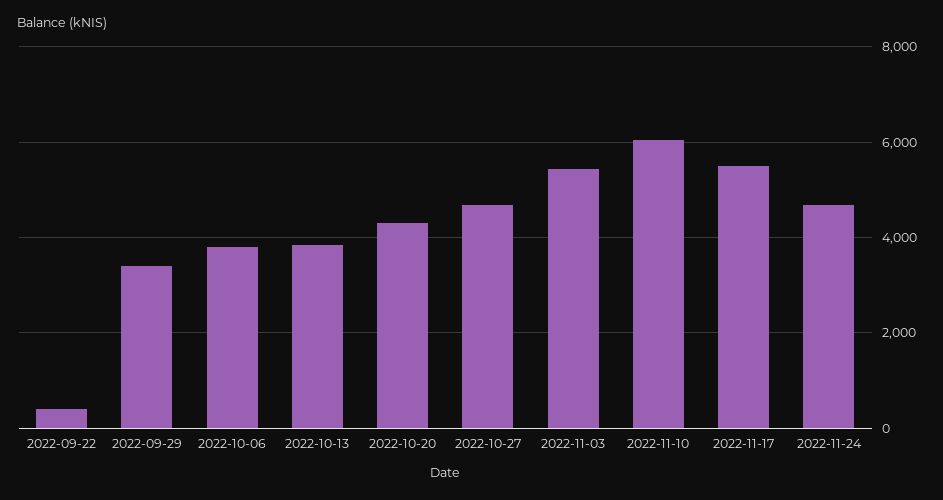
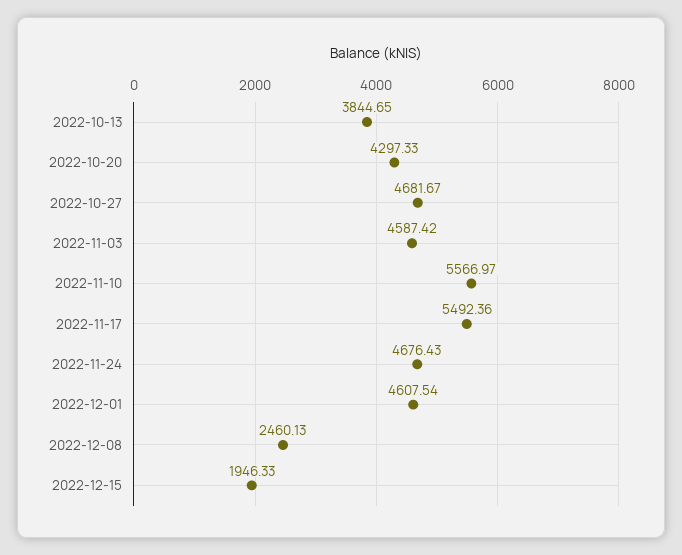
2022-09-22: 400 -> none
2022-09-29: 3400 -> none
2022-10-06: 3800 -> none
2022-11-03: 5400 -> 4587.42
2022-11-10: 6000 -> 5566.97
2022-12-01: none -> 4607.54
2022-12-08: none -> 2460.13
2022-12-15: none -> 1946.33

